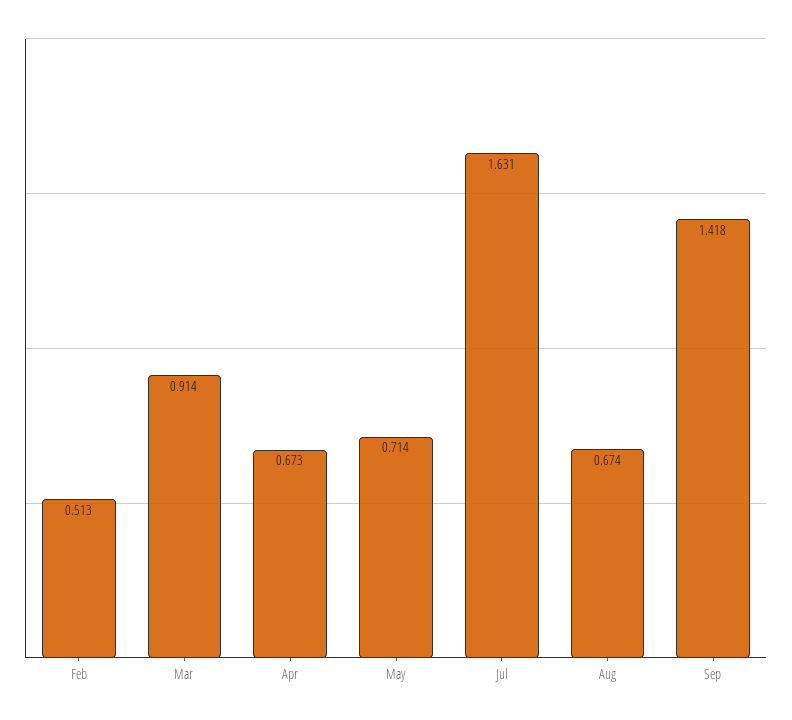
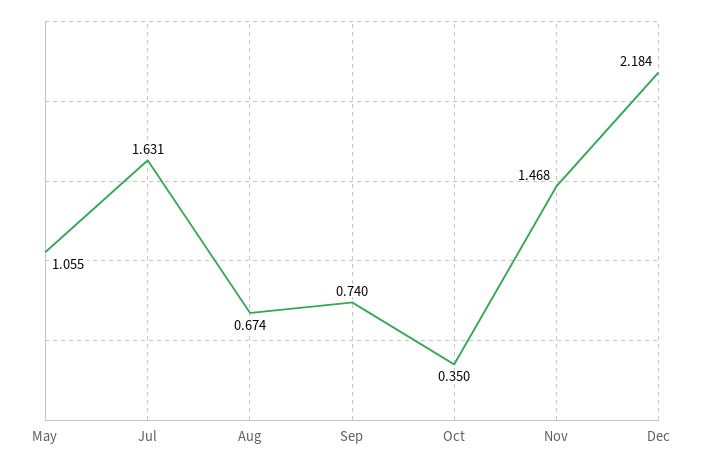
Feb: 0.513 -> none
Mar: 0.914 -> none
Apr: 0.673 -> none
May: 0.714 -> 1.055
Sep: 1.418 -> 0.74
Oct: none -> 0.35
Nov: none -> 1.468
Dec: none -> 2.184

